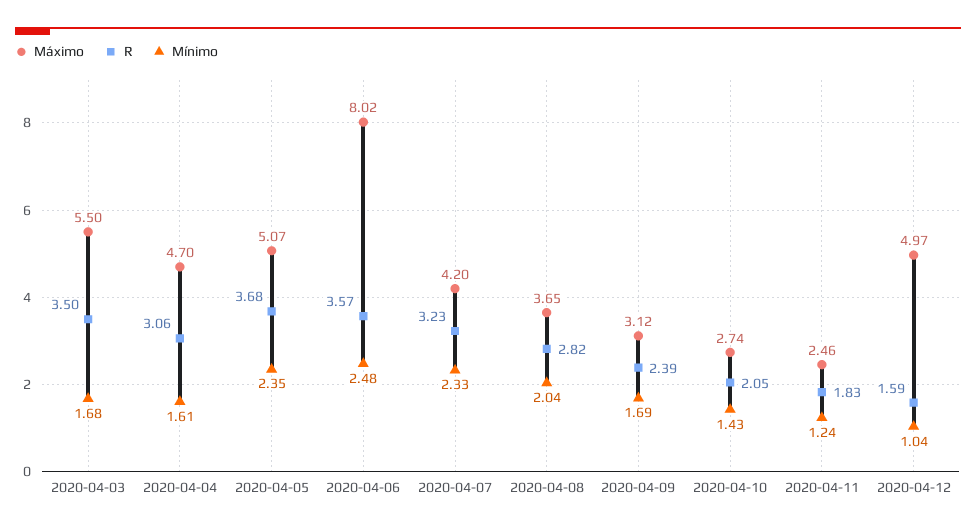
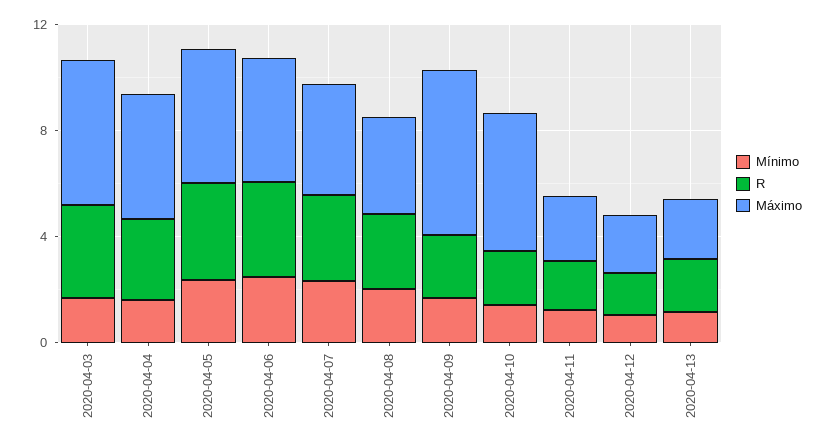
Máximo, 2020-04-06: 8.02 -> 5
Máximo, 2020-04-09: 3.12 -> 6
Máximo, 2020-04-10: 2.74 -> 5
Máximo, 2020-04-12: 4.97 -> 2
Mínimo, 2020-04-13: none -> 1
R, 2020-04-13: none -> 2
Máximo, 2020-04-13: none -> 2

